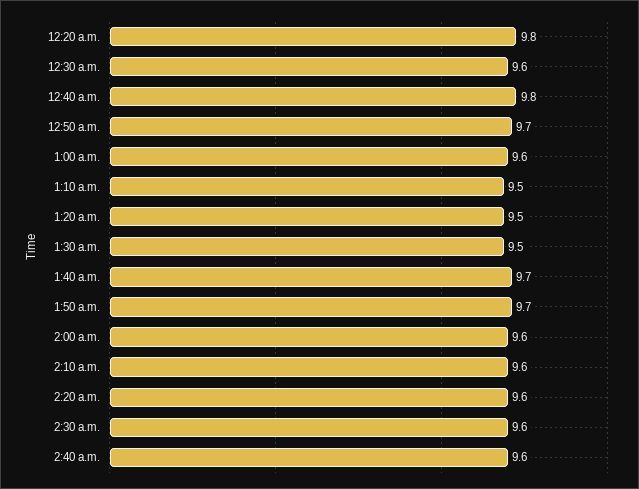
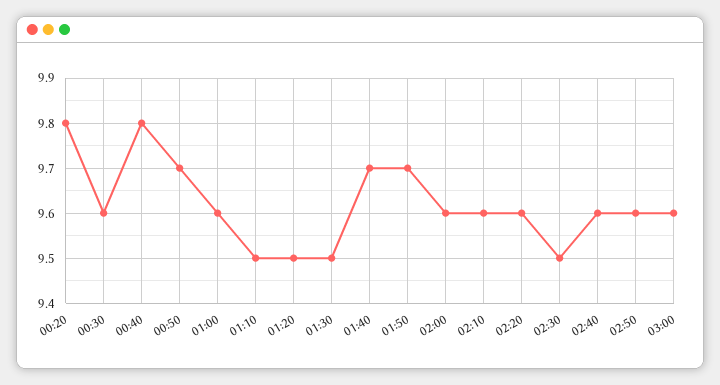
2:30 a.m.: 9.6 -> 9.5
02:50: none -> 9.6
03:00: none -> 9.6

